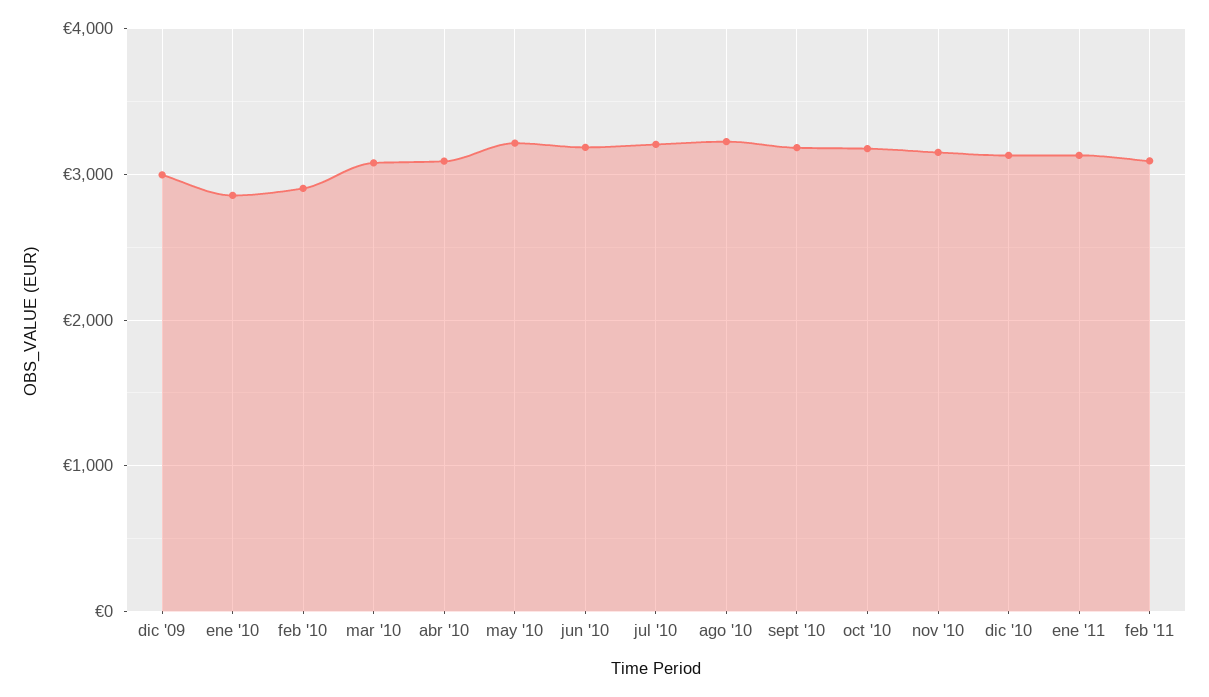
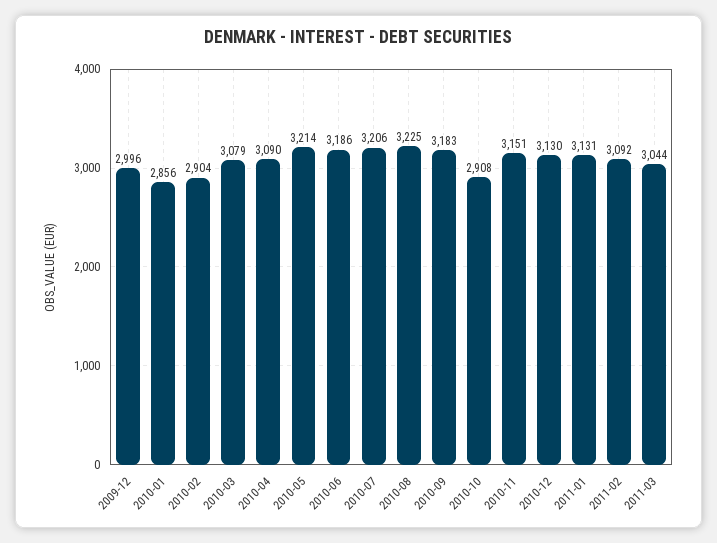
oct '10: 3200 -> 2908
2011-03: none -> 3044

